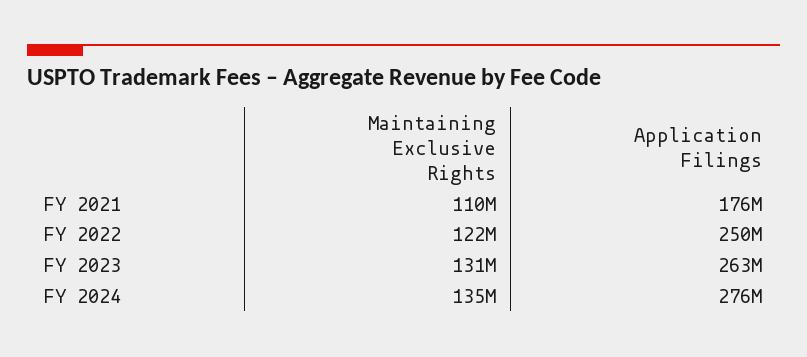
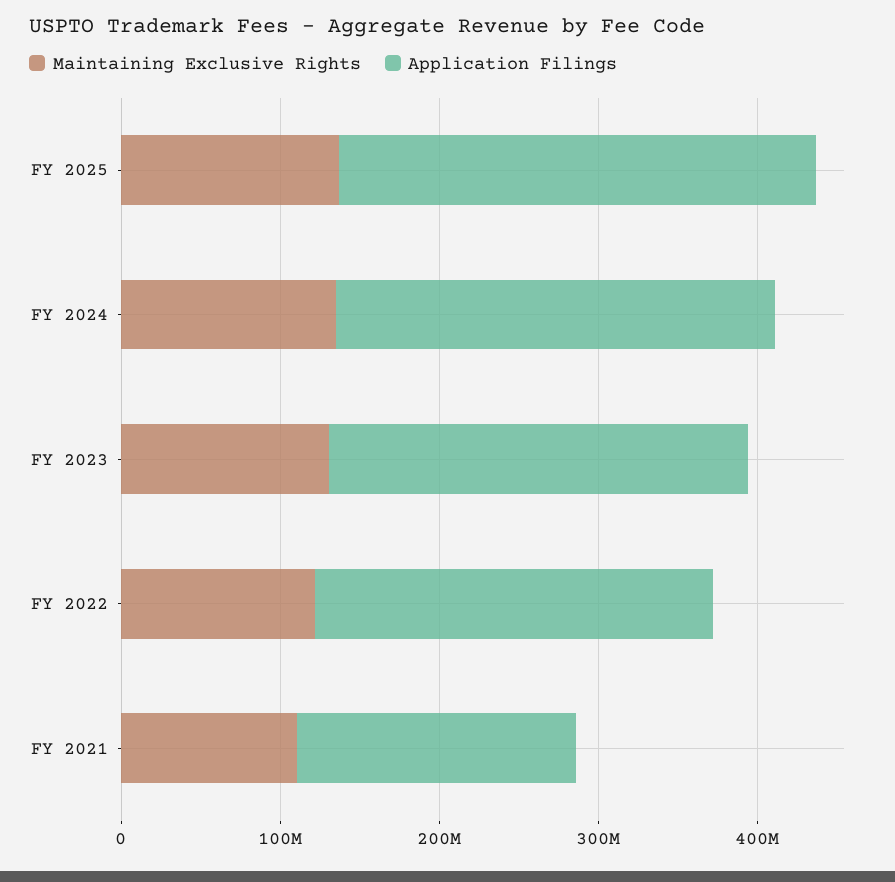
Maintaining Exclusive Rights, FY 2025: none -> 140000000
Application Filings, FY 2025: none -> 300000000

